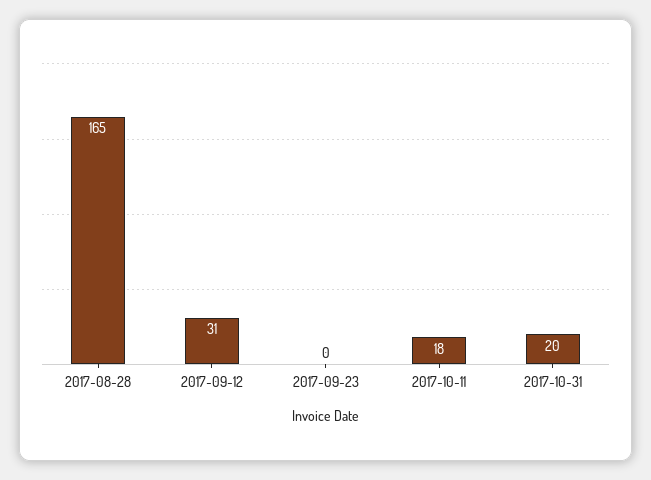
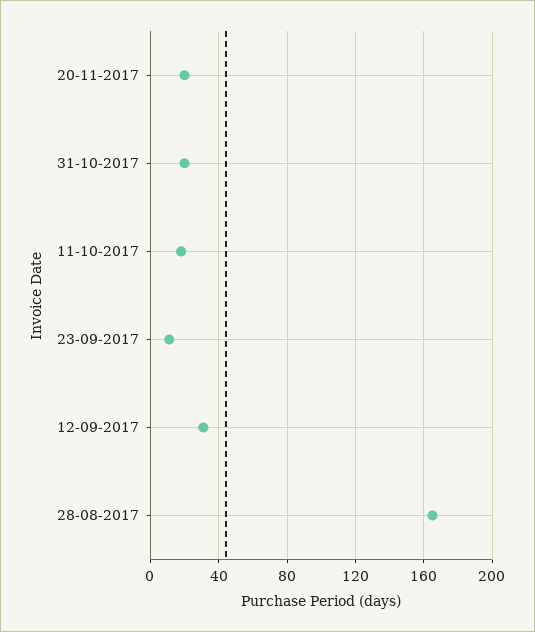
2017-09-23: 0 -> 10
20-11-2017: none -> 20

